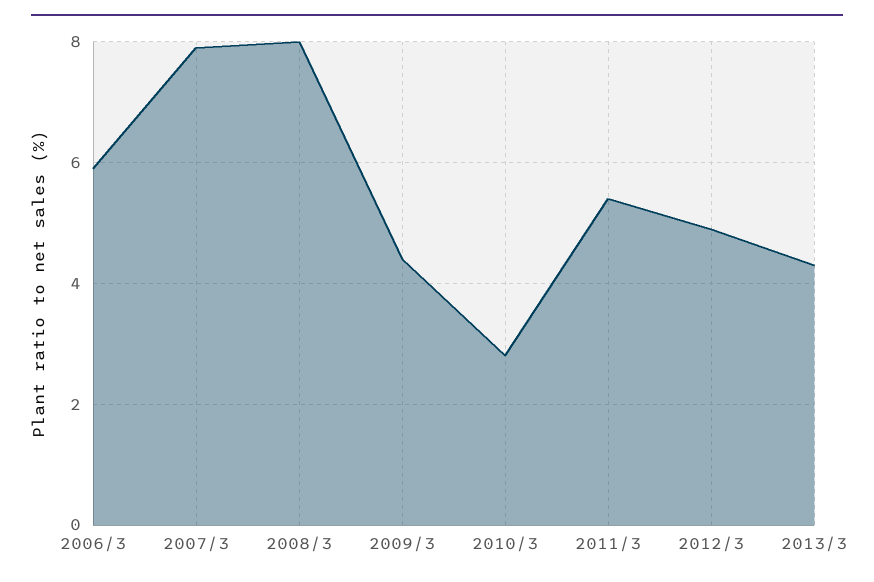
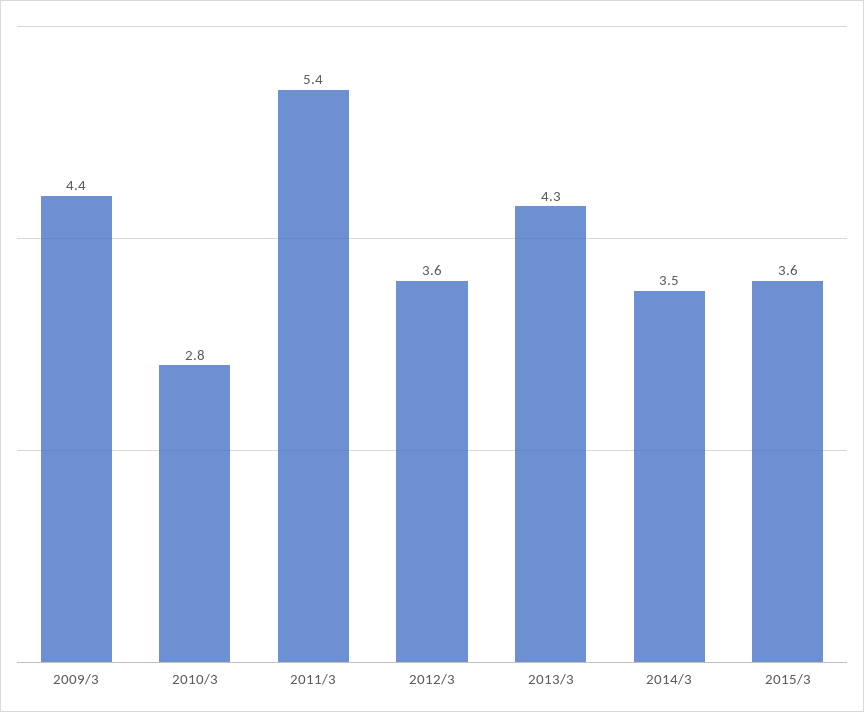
2006/3: 6 -> none
2007/3: 8 -> none
2008/3: 8 -> none
2012/3: 5 -> 3.6
2014/3: none -> 3.5
2015/3: none -> 3.6

